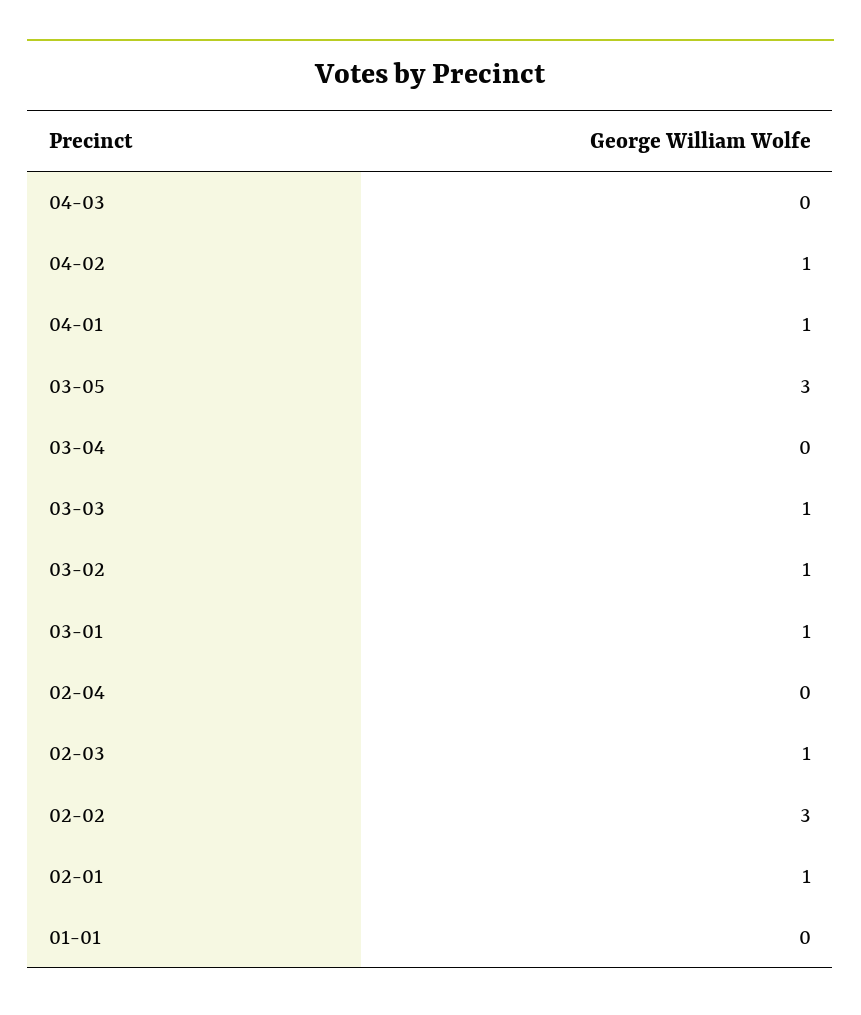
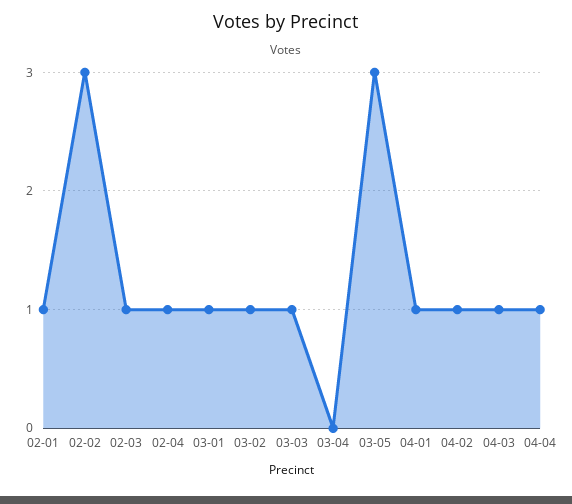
04-03: 0 -> 1
02-04: 0 -> 1
01-01: 0 -> none
04-04: none -> 1

